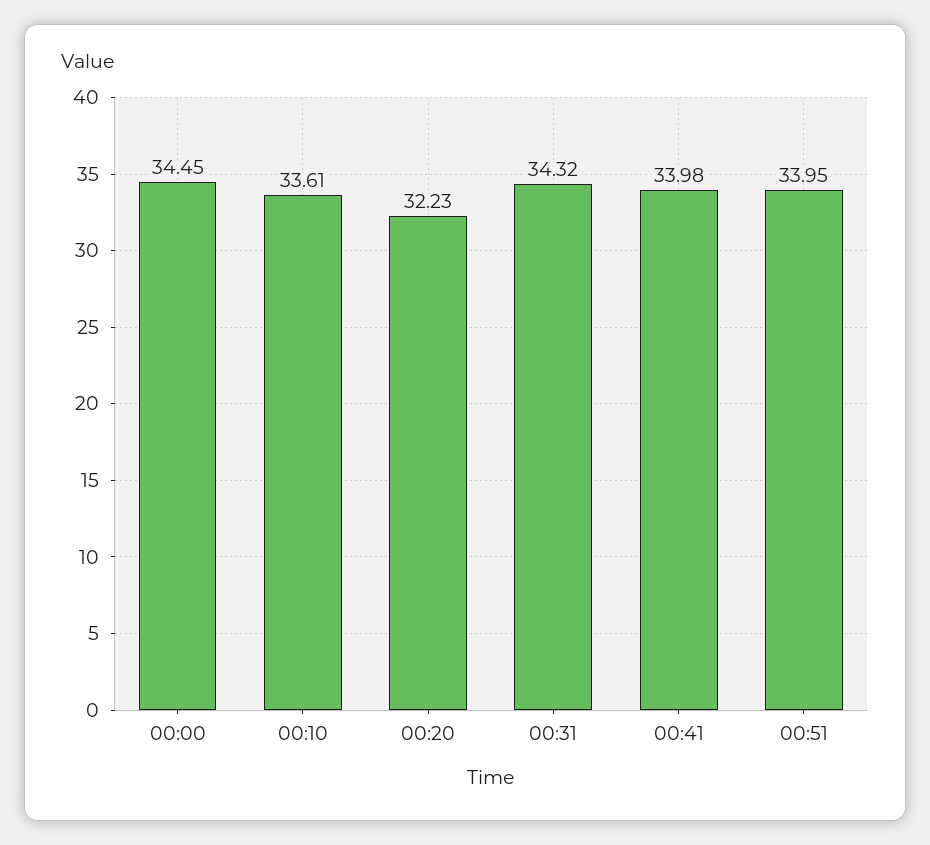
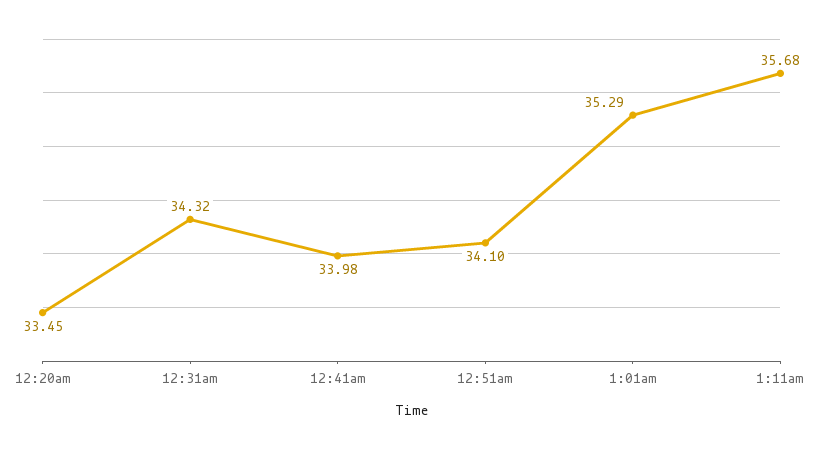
00:00: 34.45 -> none
00:10: 33.61 -> none
00:20: 32.23 -> 33.45
00:51: 33.95 -> 34.1
1:01am: none -> 35.29
1:11am: none -> 35.68

